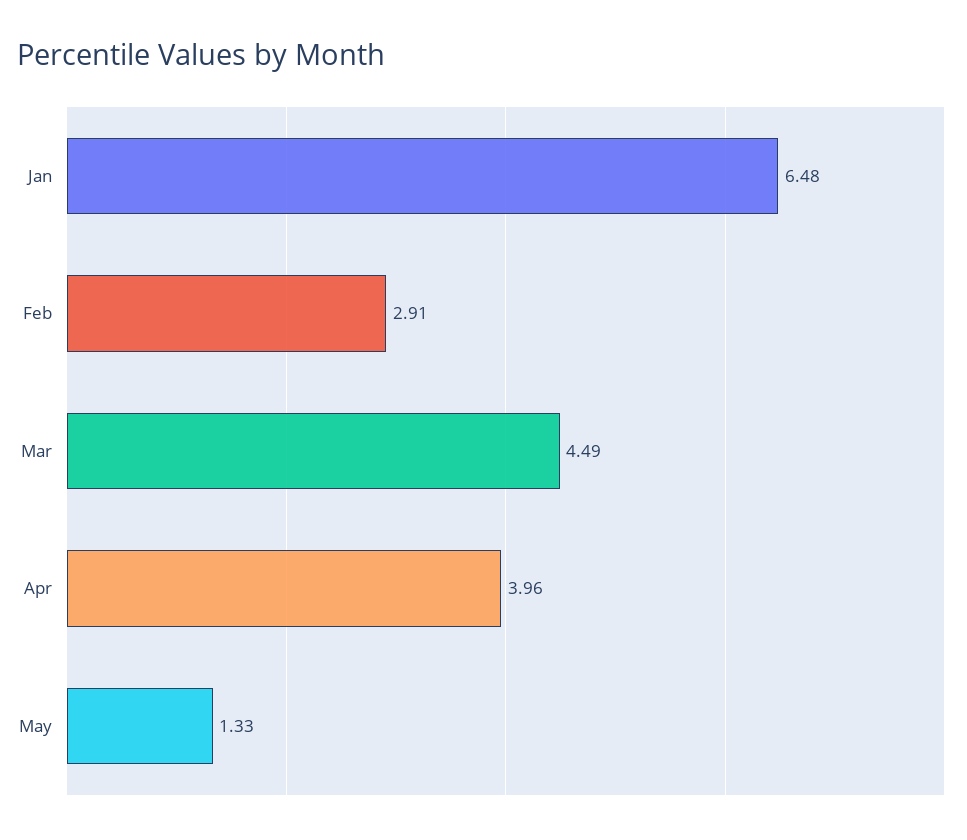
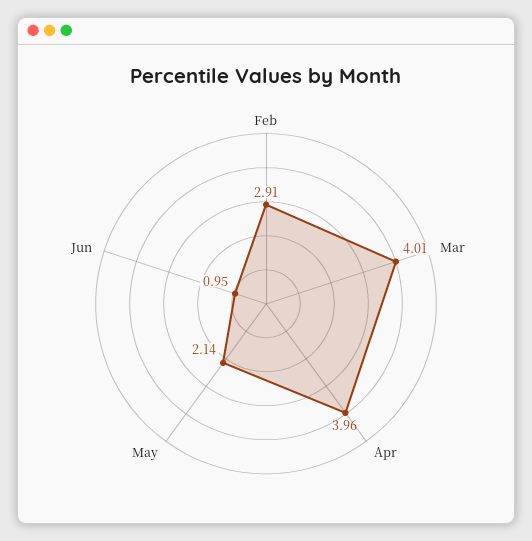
Jan: 6.48 -> none
Mar: 4.49 -> 4.01
May: 1.33 -> 2.14
Jun: none -> 0.95

